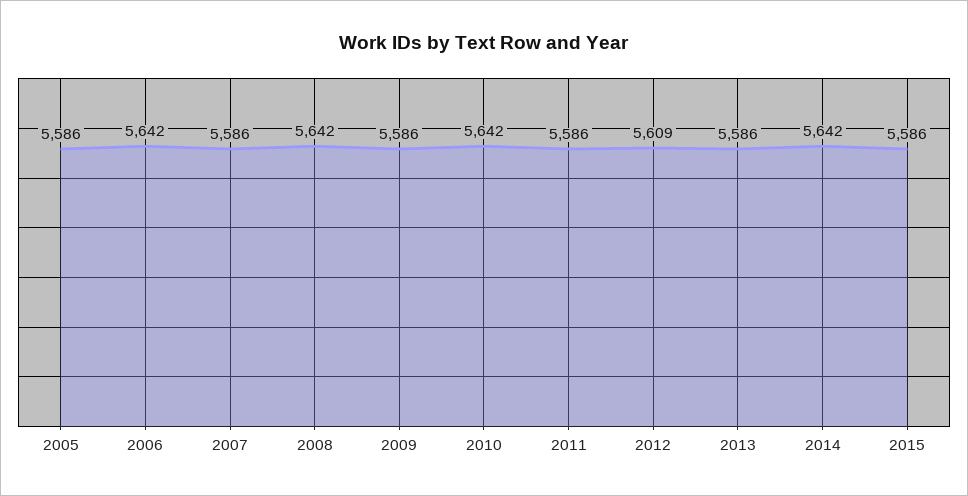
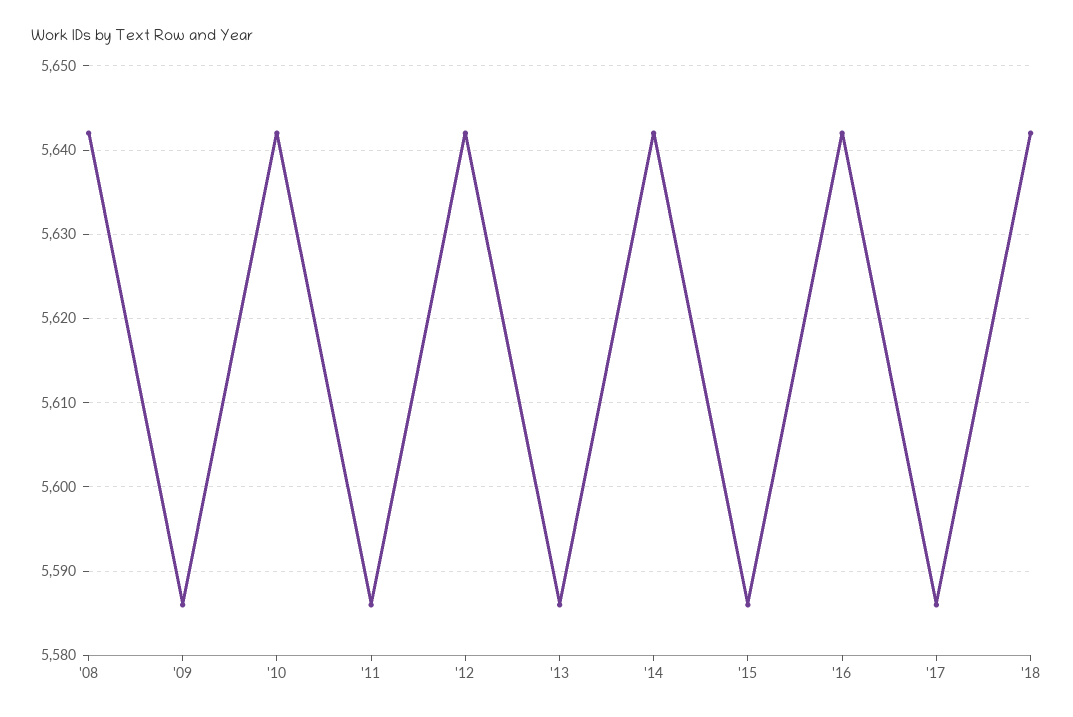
2005: 5586 -> none
2006: 5642 -> none
2007: 5586 -> none
2012: 5609 -> 5642
'16: none -> 5642
'17: none -> 5586
'18: none -> 5642

